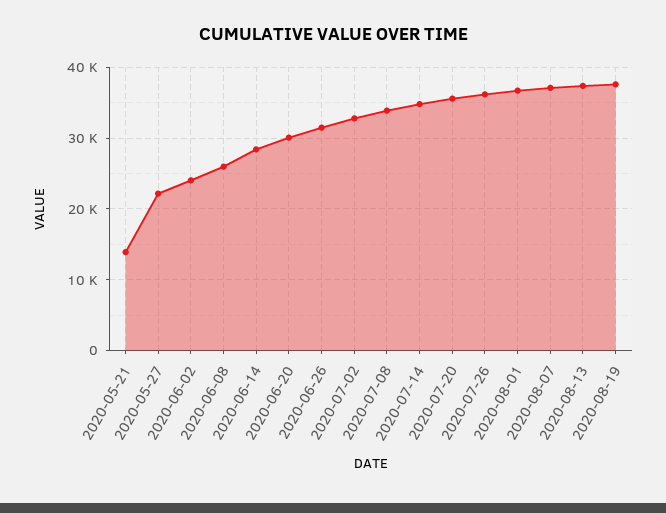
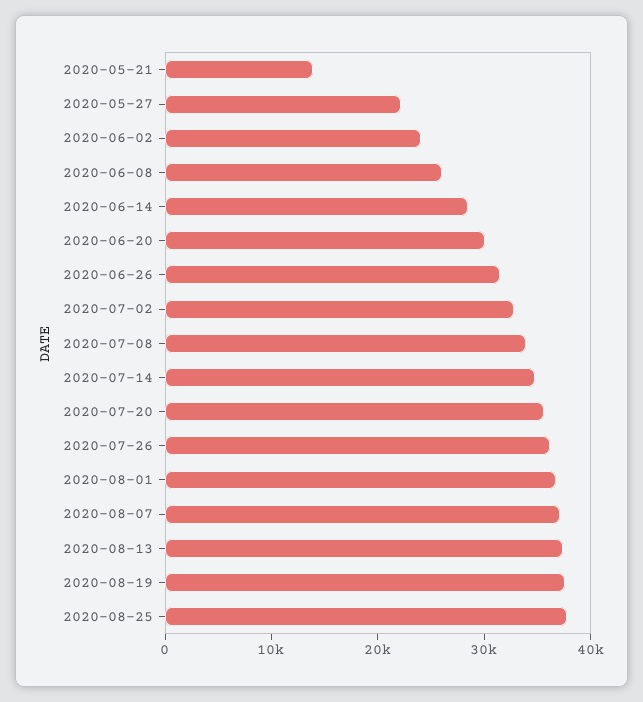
2020-08-25: none -> 38000

